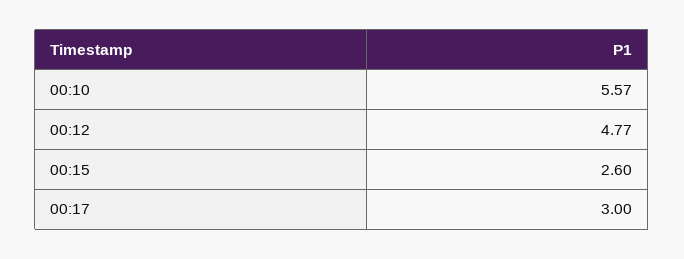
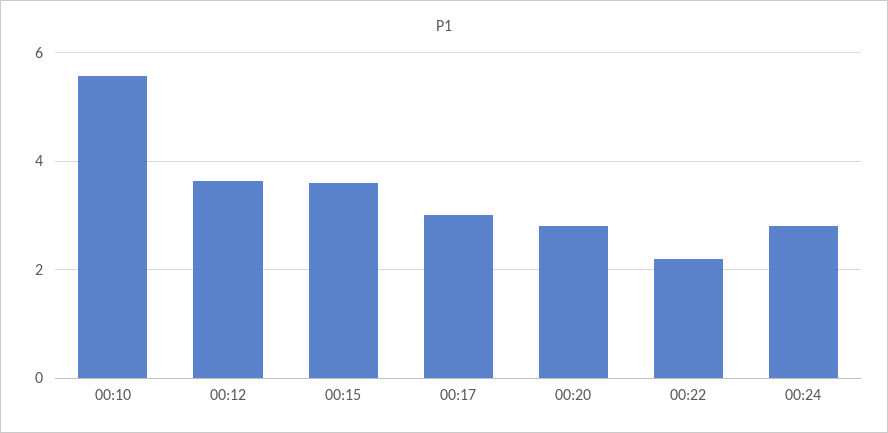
00:12: 4.77 -> 3.6
00:15: 2.6 -> 3.6
00:20: none -> 2.8
00:22: none -> 2.2
00:24: none -> 2.8

